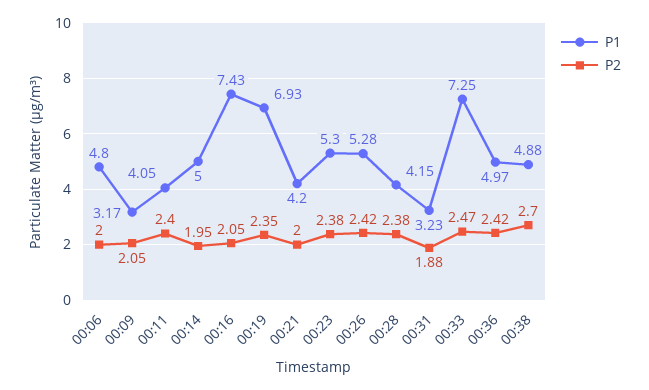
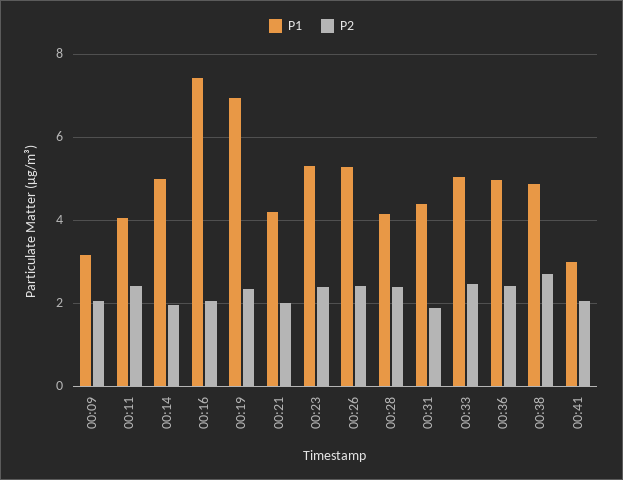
P1, 00:06: 4.8 -> none
P2, 00:06: 2 -> none
P1, 00:31: 3.23 -> 4.4
P1, 00:33: 7.25 -> 5
P1, 00:41: none -> 3
P2, 00:41: none -> 2

